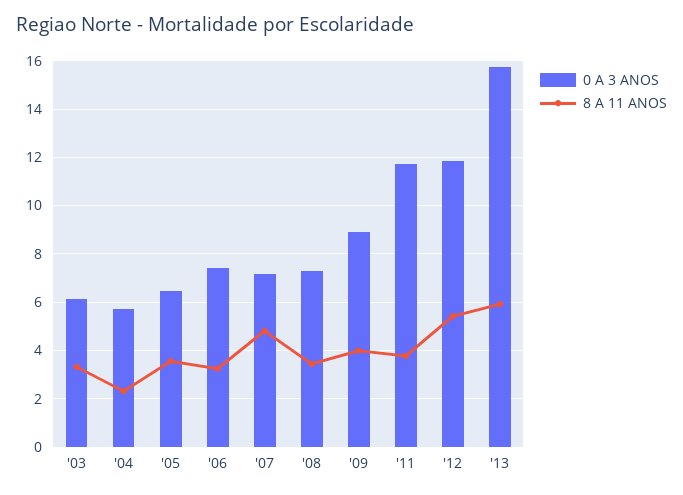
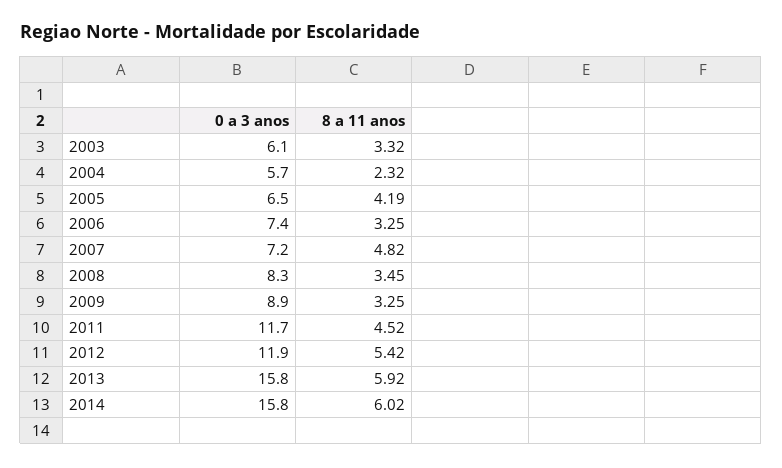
8 A 11 ANOS, '05: 3.5 -> 4.19
0 A 3 ANOS, '08: 7.25 -> 8.3
8 A 11 ANOS, '09: 4 -> 3.25
8 A 11 ANOS, '11: 3.75 -> 4.52
0 A 3 ANOS, 2014: none -> 15.8
8 A 11 ANOS, 2014: none -> 6.02

